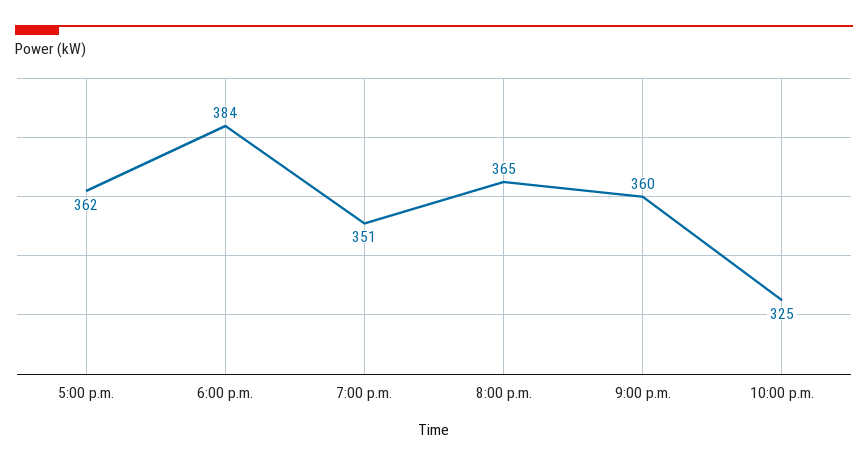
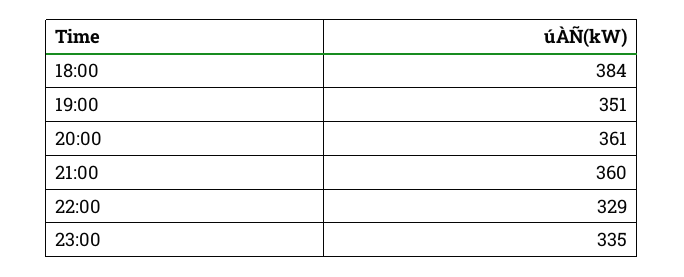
5:00 p.m.: 362 -> none
8:00 p.m.: 365 -> 361
10:00 p.m.: 325 -> 329
23:00: none -> 335

